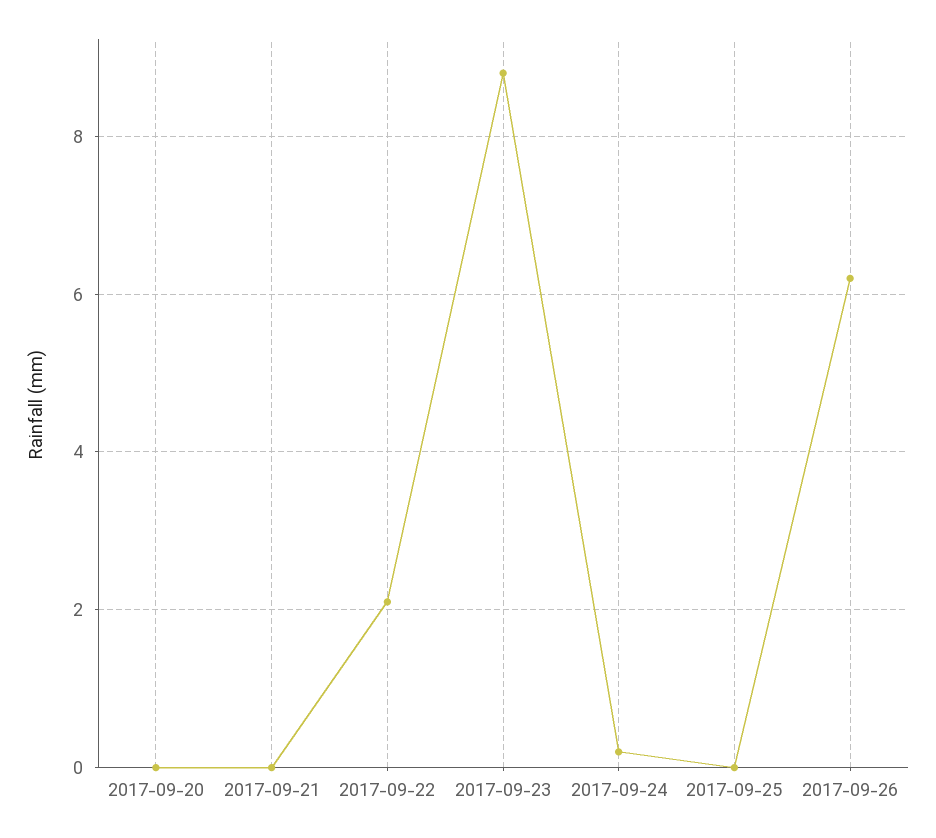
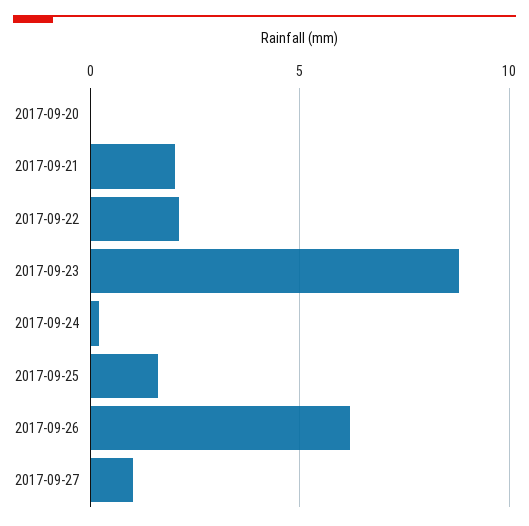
2017-09-21: 0 -> 2
2017-09-25: 0 -> 1.5
2017-09-27: none -> 1

